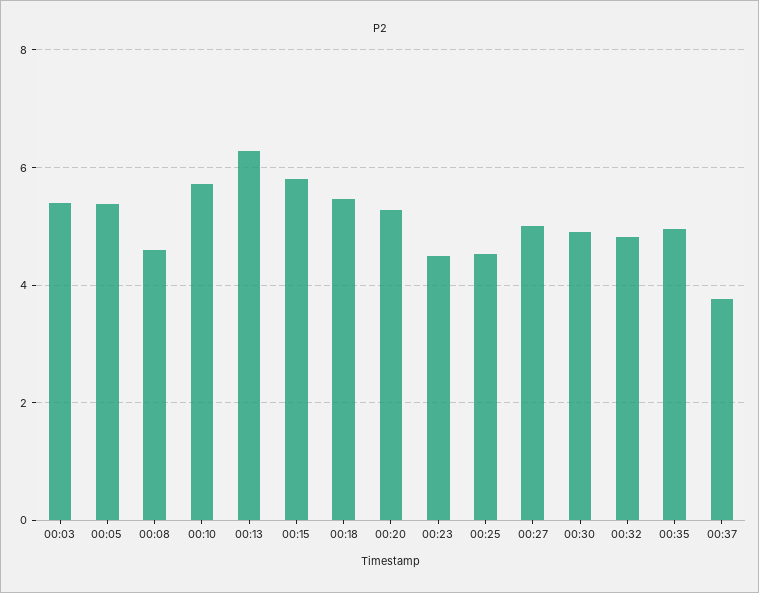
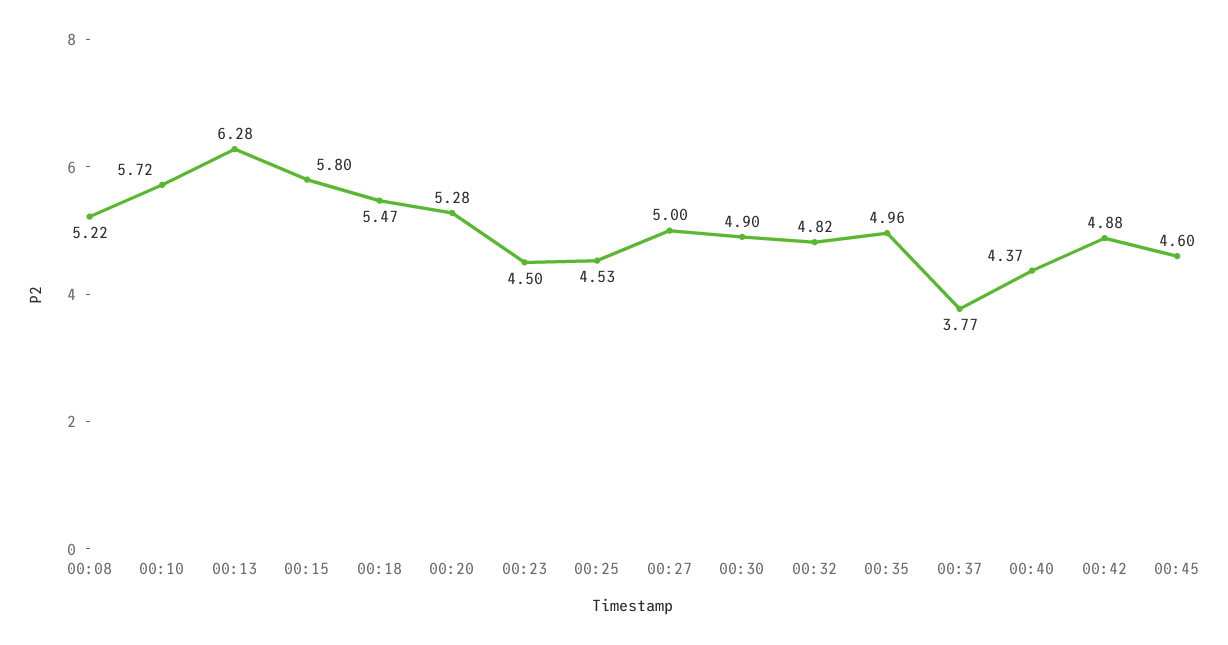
00:03: 5.4 -> none
00:05: 5.4 -> none
00:08: 4.6 -> 5.22
00:40: none -> 4.37
00:42: none -> 4.88
00:45: none -> 4.6

